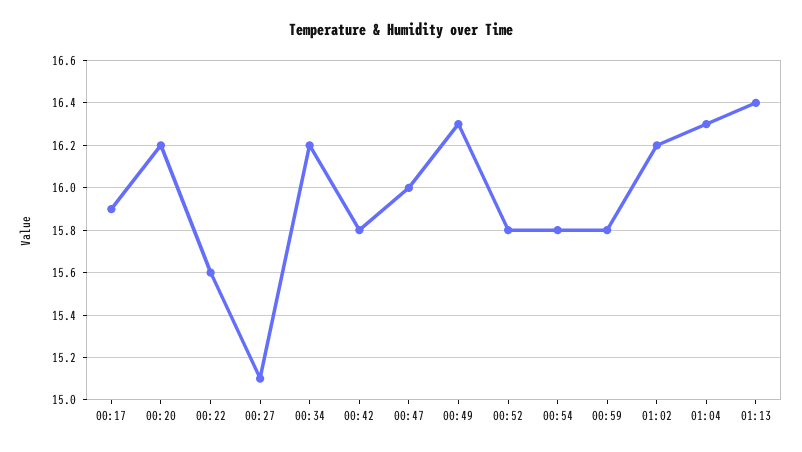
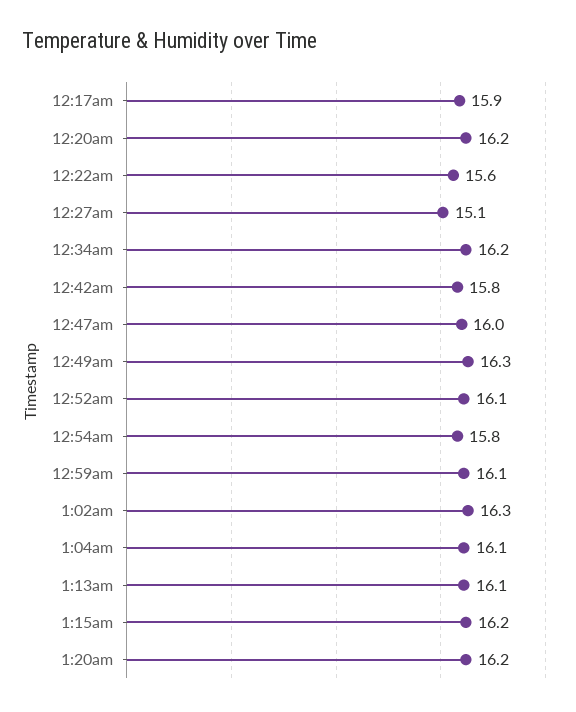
00:52: 15.8 -> 16.1
00:59: 15.8 -> 16.1
01:02: 16.2 -> 16.3
01:04: 16.3 -> 16.1
01:13: 16.4 -> 16.1
1:15am: none -> 16.2
1:20am: none -> 16.2

